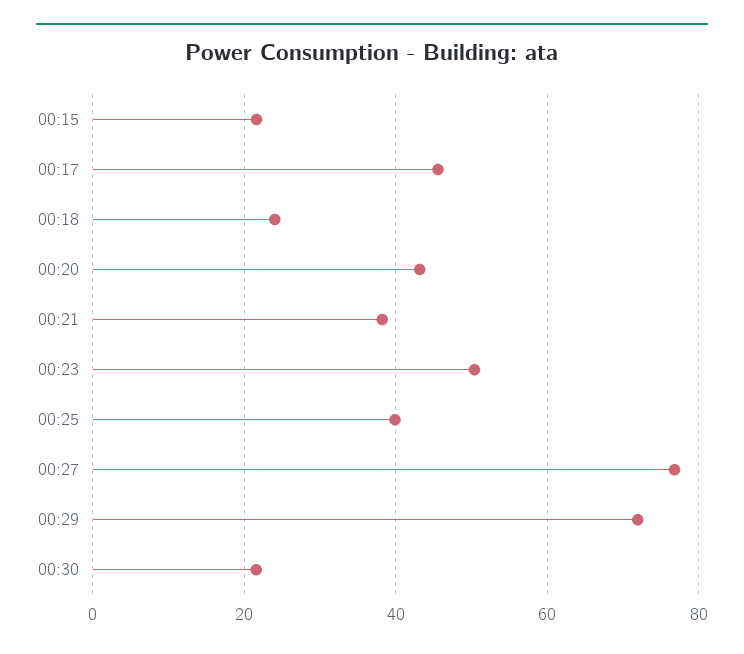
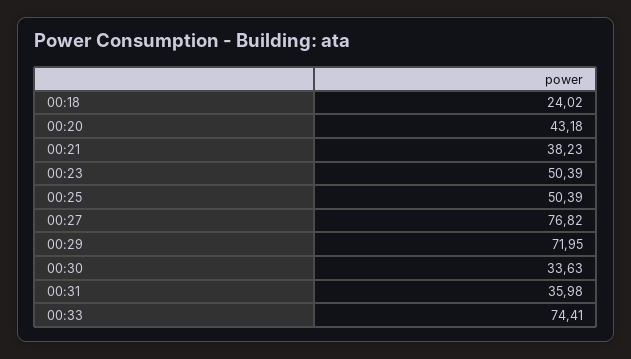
00:15: 22 -> none
00:17: 46 -> none
00:25: 40 -> 50.39
00:30: 22 -> 33.63
00:31: none -> 35.98
00:33: none -> 74.41

